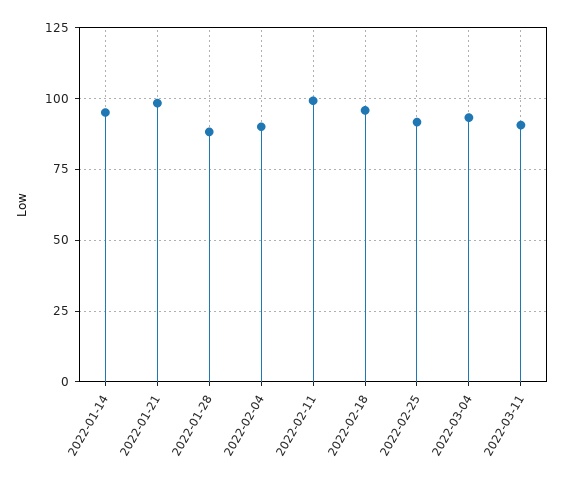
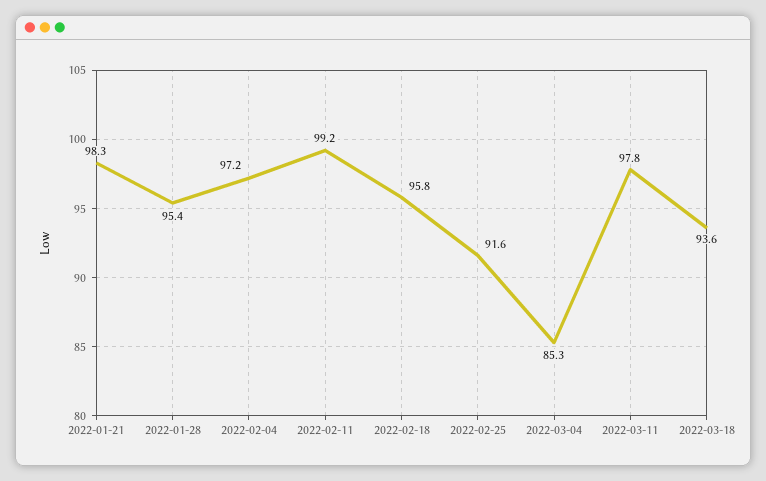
2022-01-14: 95 -> none
2022-01-28: 87.5 -> 95.4
2022-02-04: 90 -> 97.2
2022-03-04: 92.5 -> 85.3
2022-03-11: 90 -> 97.8
2022-03-18: none -> 93.6

